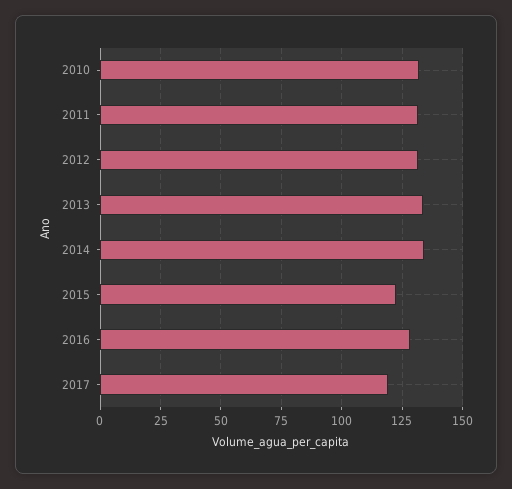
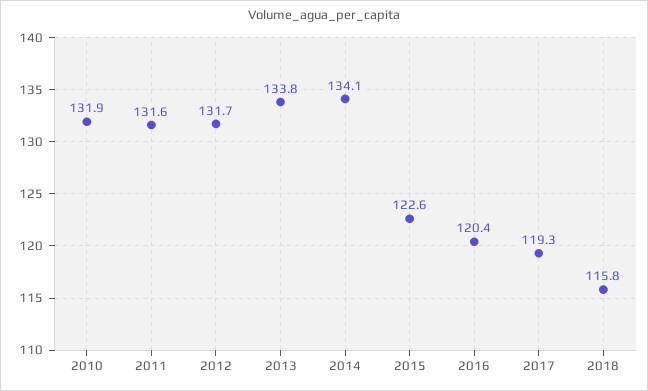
2016: 127.5 -> 120.4
2018: none -> 115.8

